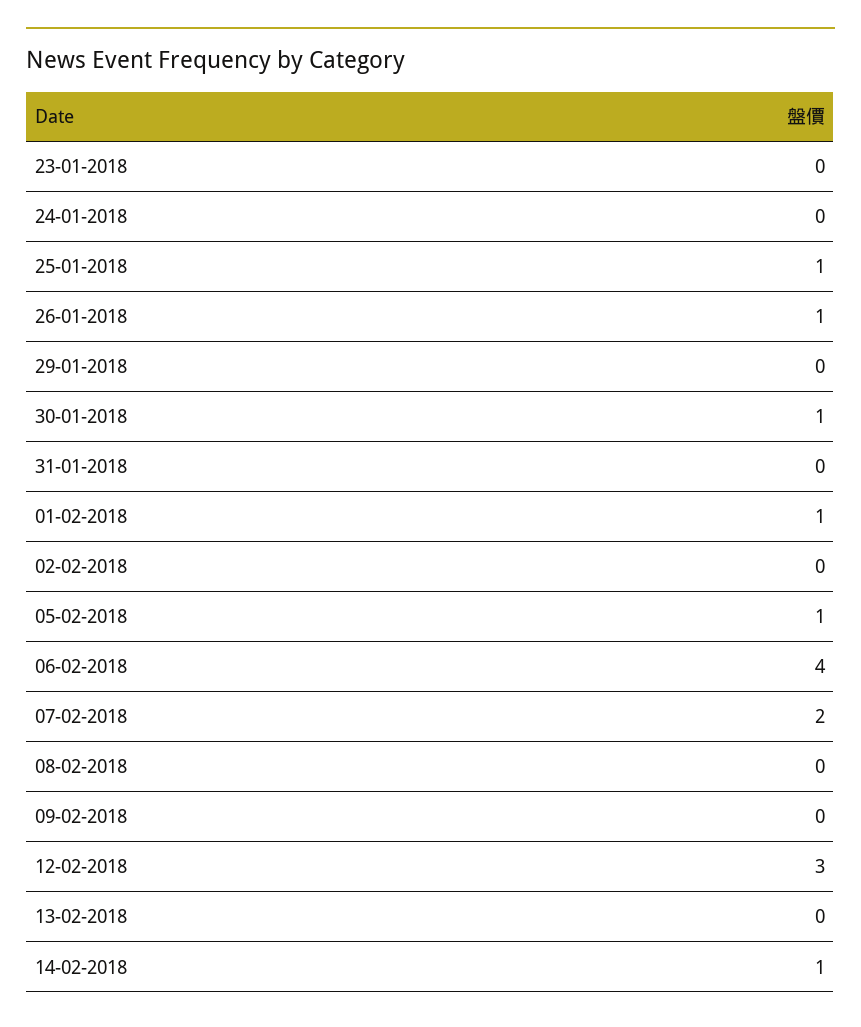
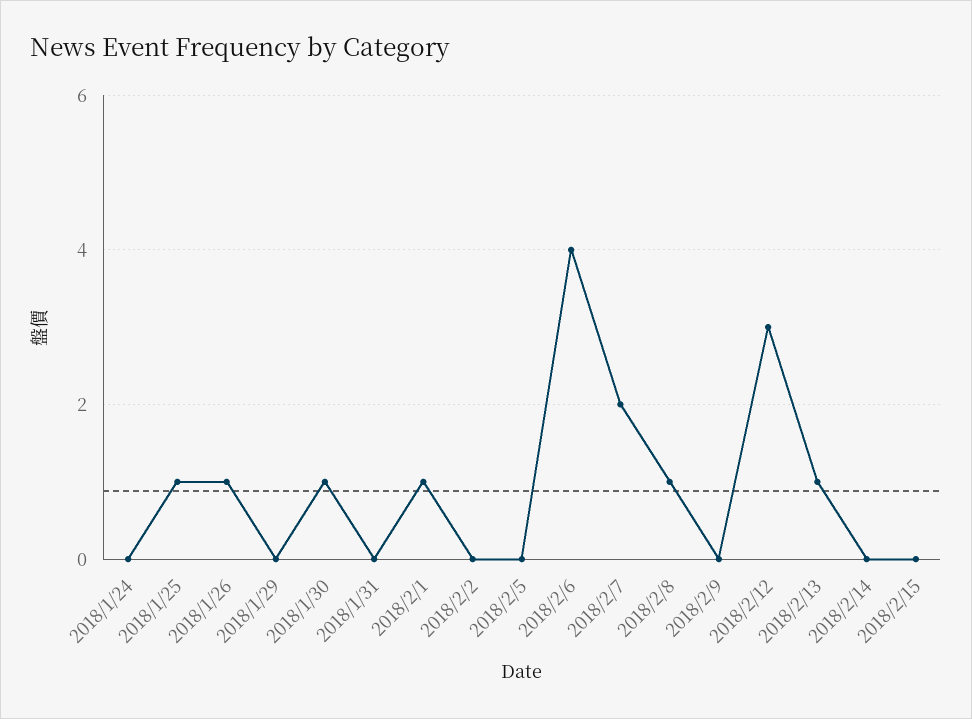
23-01-2018: 0 -> none
05-02-2018: 1 -> 0
08-02-2018: 0 -> 1
13-02-2018: 0 -> 1
14-02-2018: 1 -> 0
2018/2/15: none -> 0

